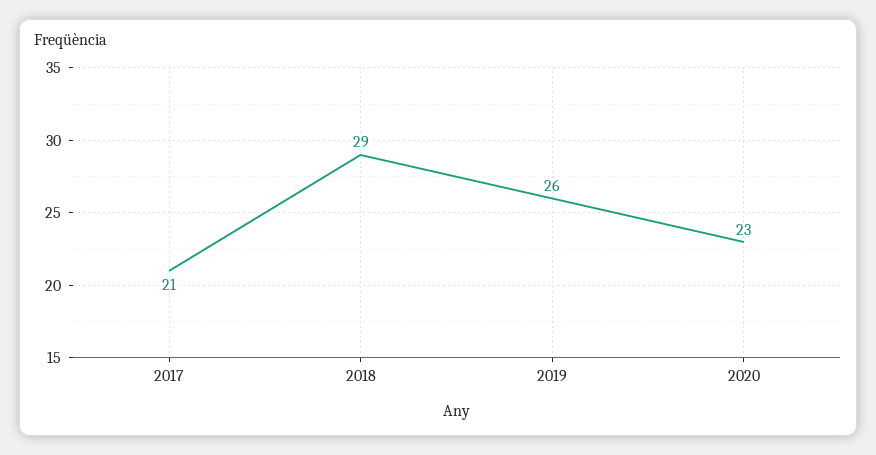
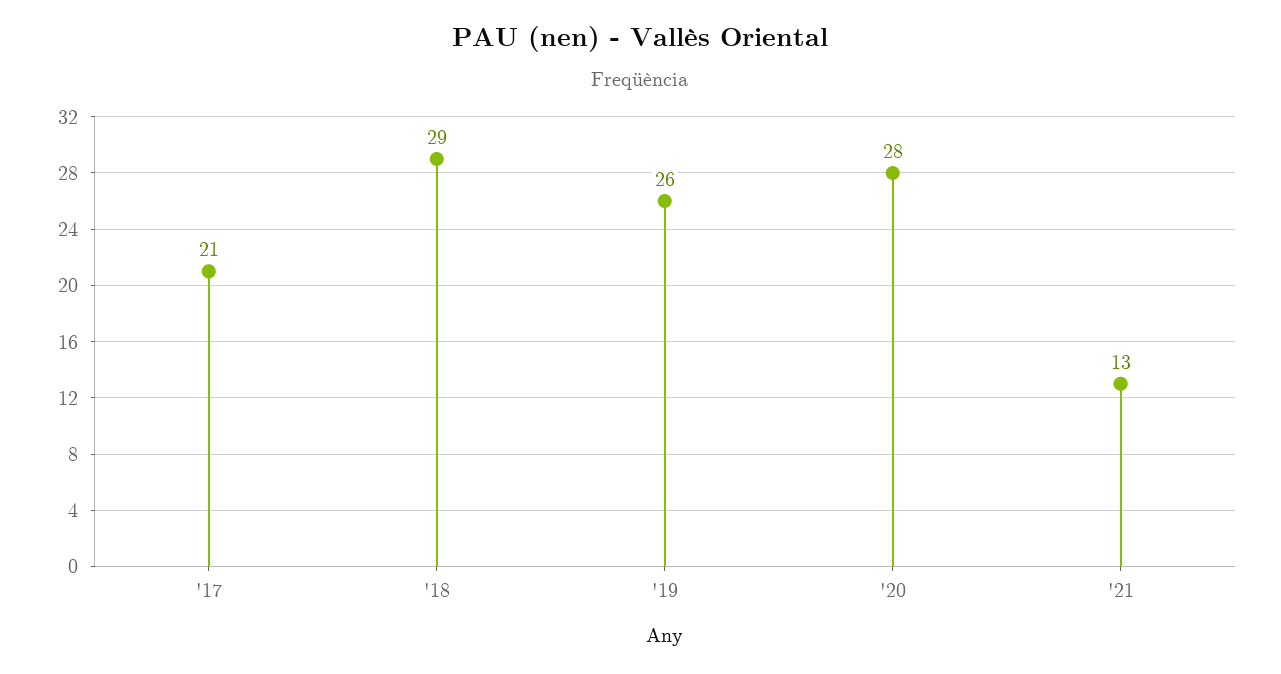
2020: 23 -> 28
'21: none -> 13

